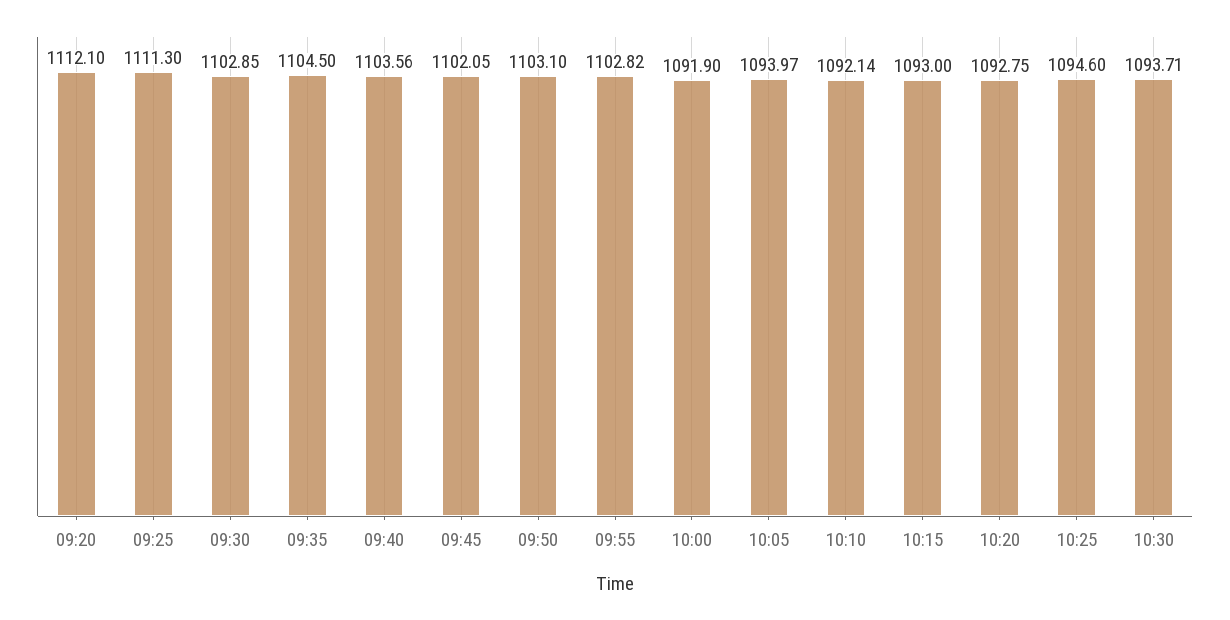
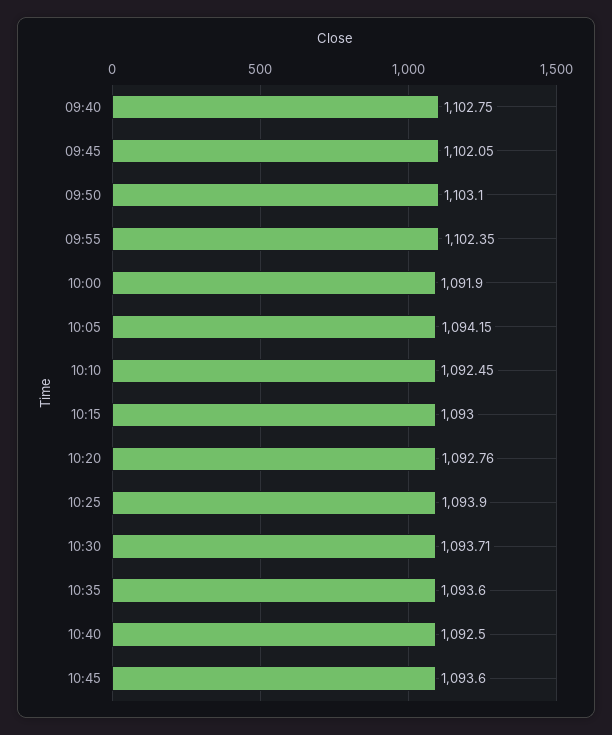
09:20: 1112.1 -> none
09:25: 1111.3 -> none
09:30: 1102.85 -> none
09:35: 1104.5 -> none
09:40: 1103.56 -> 1102.75
09:55: 1102.82 -> 1102.35
10:05: 1093.97 -> 1094.15
10:10: 1092.14 -> 1092.45
10:20: 1092.75 -> 1092.76
10:25: 1094.6 -> 1093.9
10:35: none -> 1093.6
10:40: none -> 1092.5
10:45: none -> 1093.6

